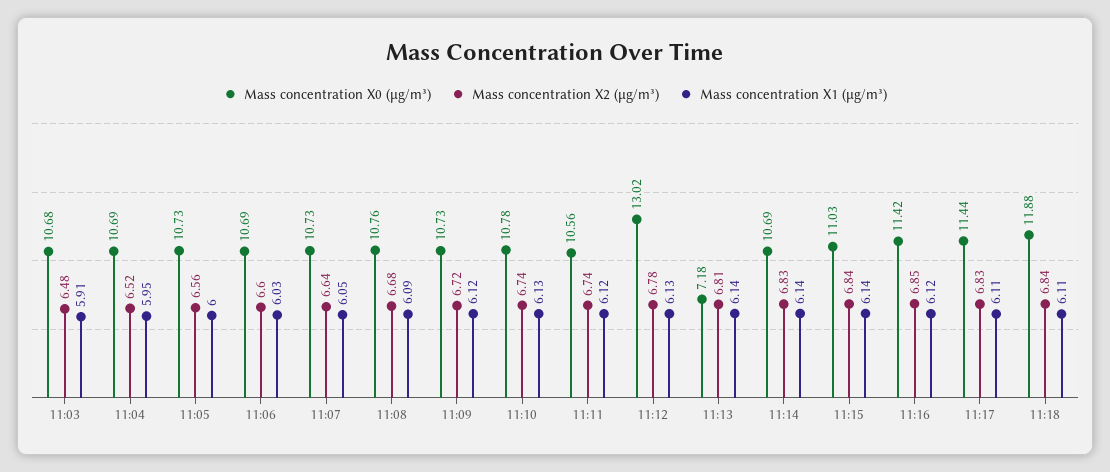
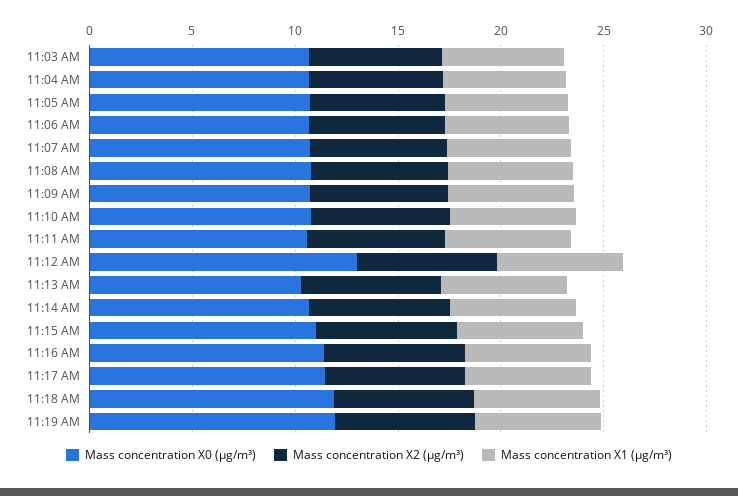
Mass concentration X0 (μg/m³), 11:13: 7.18 -> 10
Mass concentration X0 (μg/m³), 11:19 AM: none -> 12
Mass concentration X2 (μg/m³), 11:19 AM: none -> 7
Mass concentration X1 (μg/m³), 11:19 AM: none -> 6

